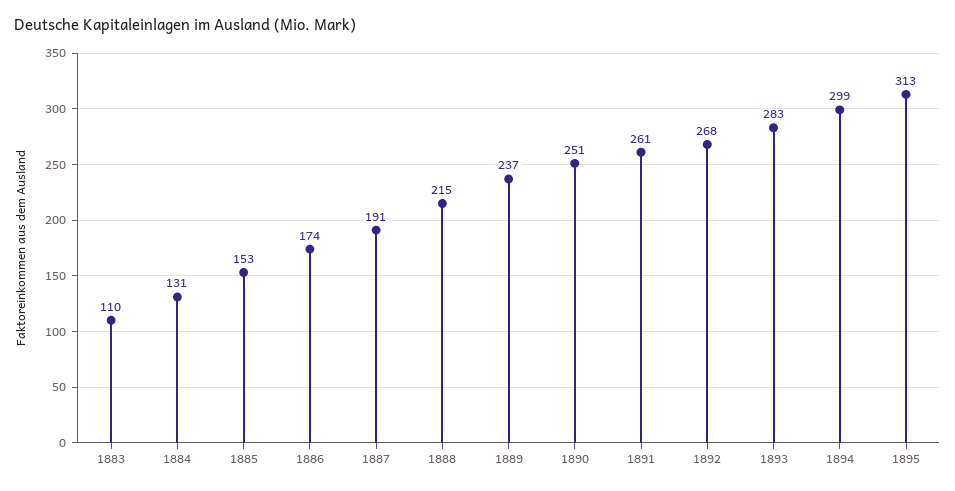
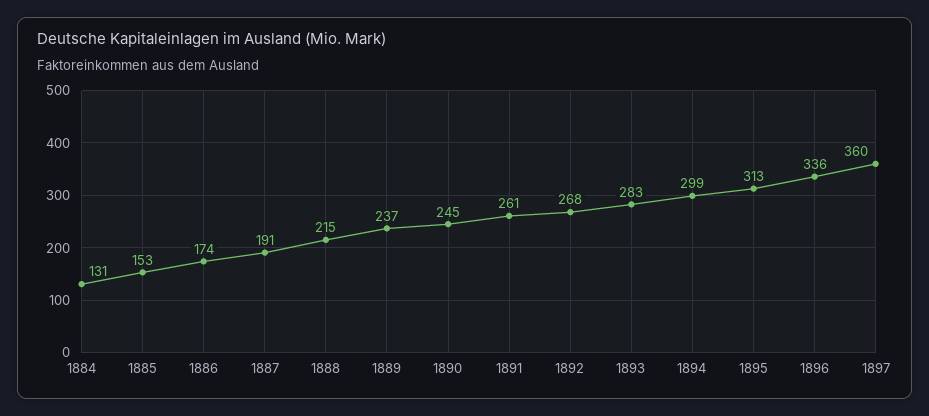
1883: 110 -> none
1890: 251 -> 245
1896: none -> 336
1897: none -> 360

